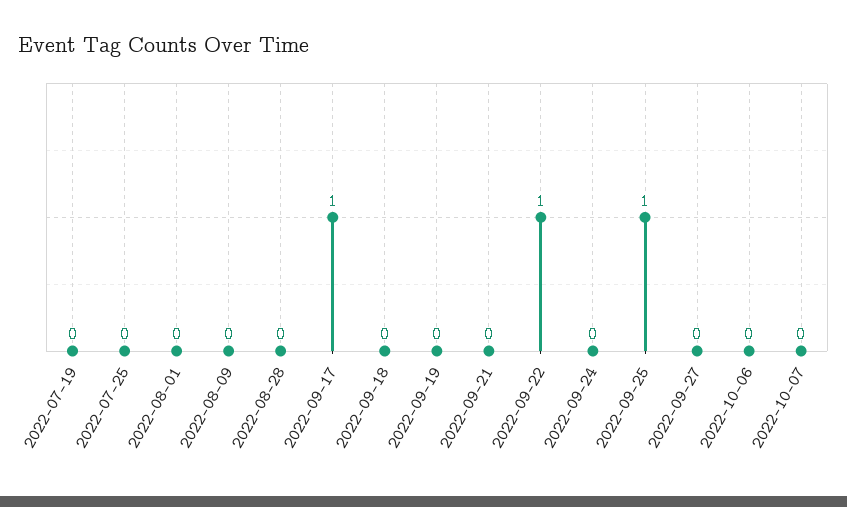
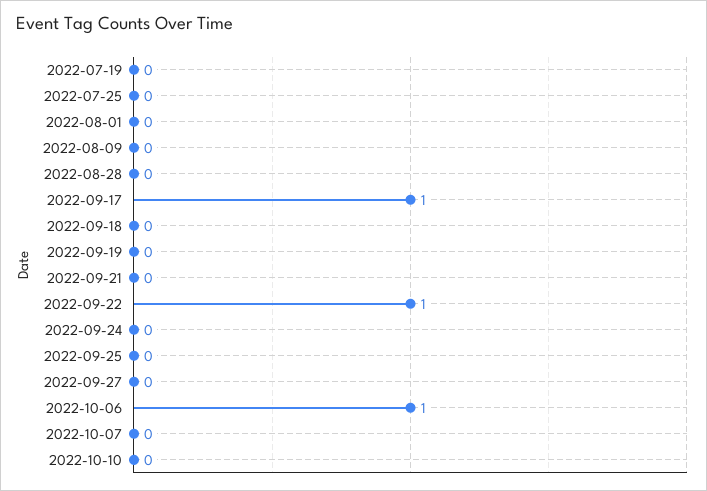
2022-09-25: 1 -> 0
2022-10-06: 0 -> 1
2022-10-10: none -> 0

